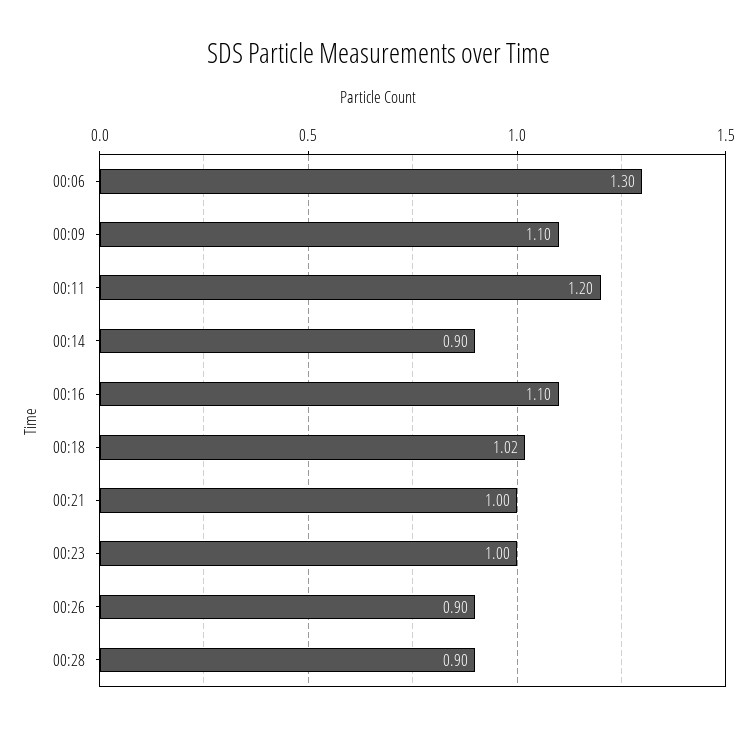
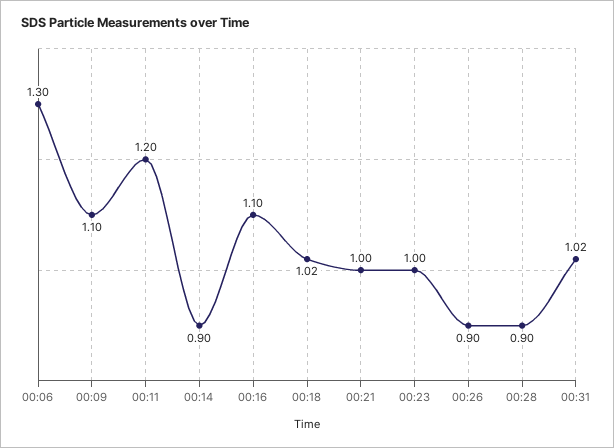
00:31: none -> 1.02

